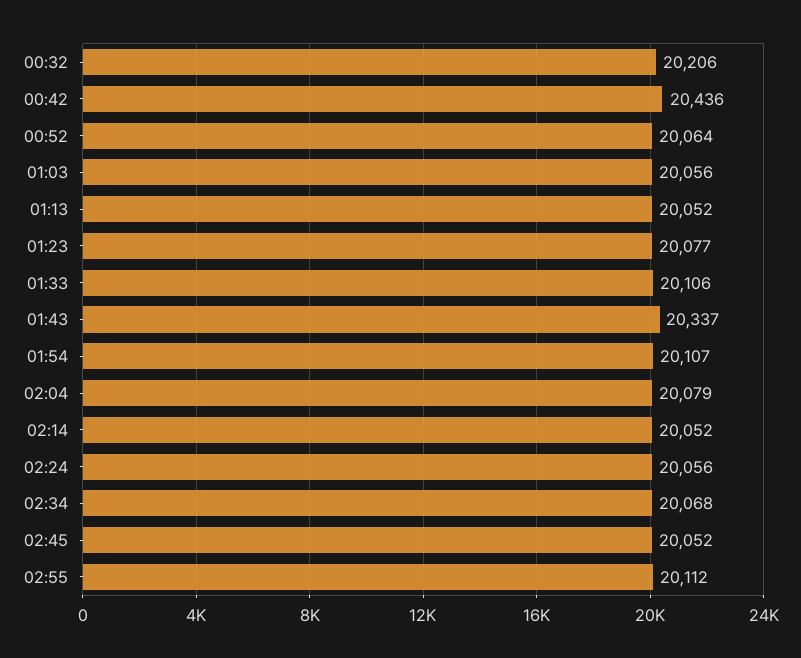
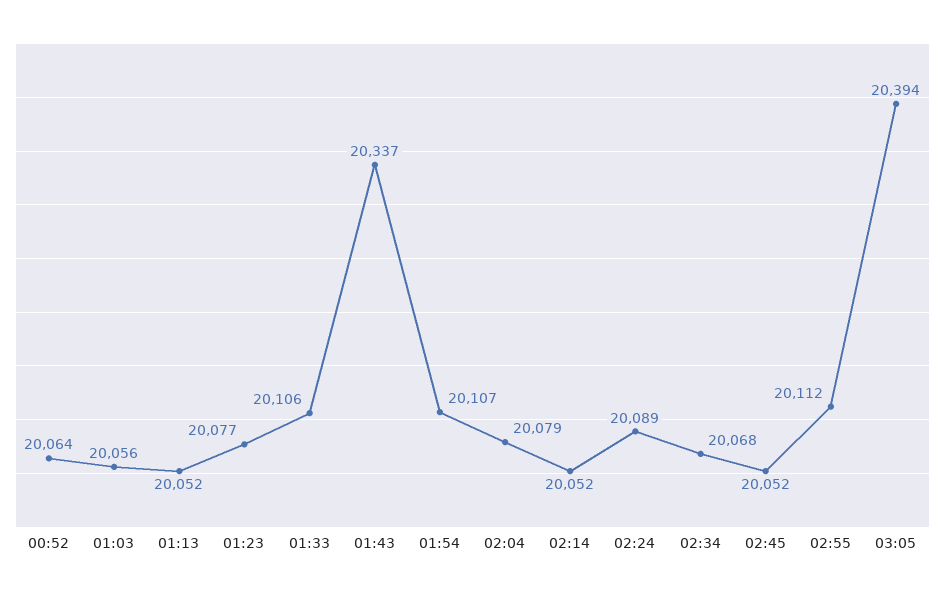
00:32: 20206 -> none
00:42: 20436 -> none
02:24: 20056 -> 20089
03:05: none -> 20394

